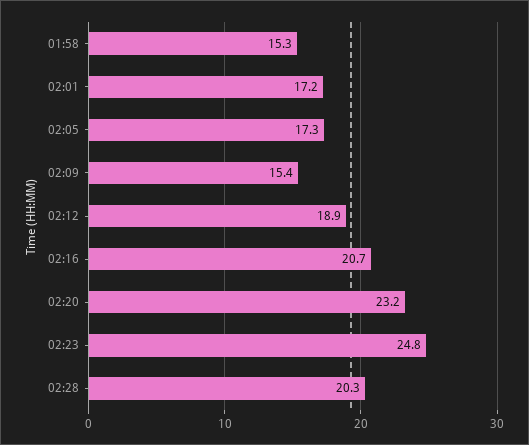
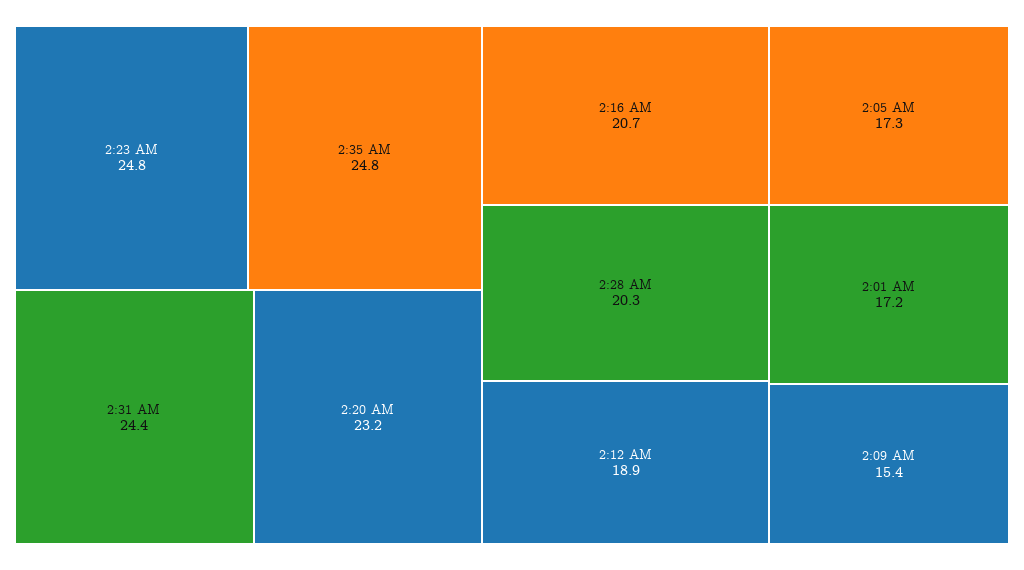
01:58: 15.3 -> none
2:35 AM: none -> 24.8
2:31 AM: none -> 24.4

